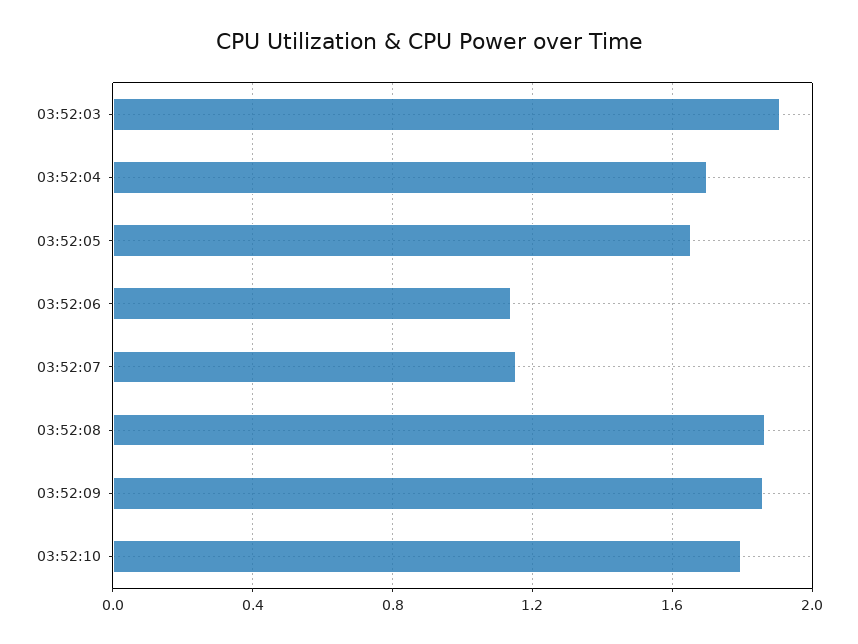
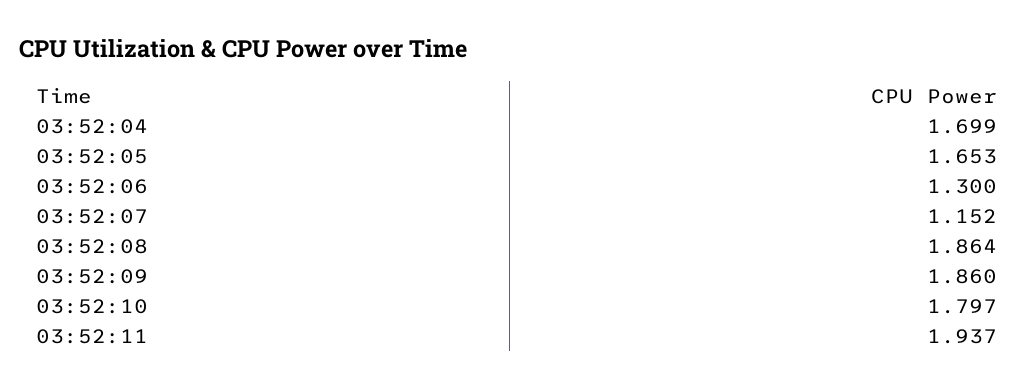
03:52:03: 1.9 -> none
03:52:06: 1.15 -> 1.3
03:52:11: none -> 1.937

